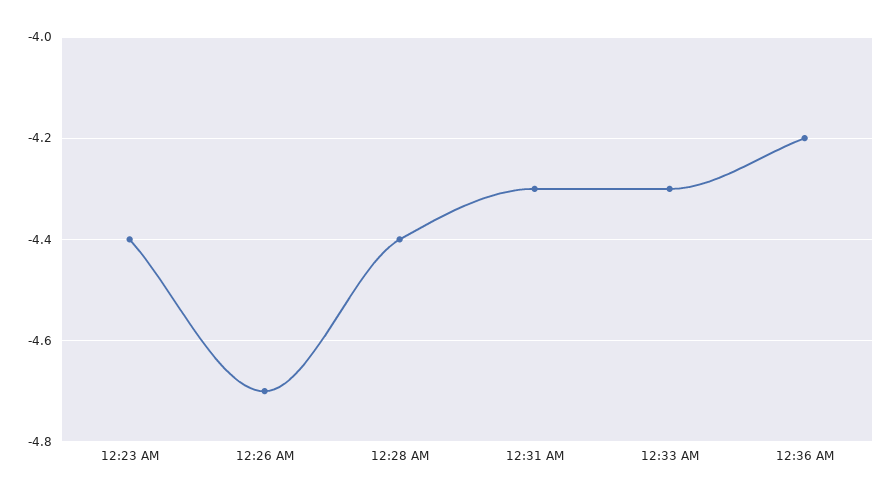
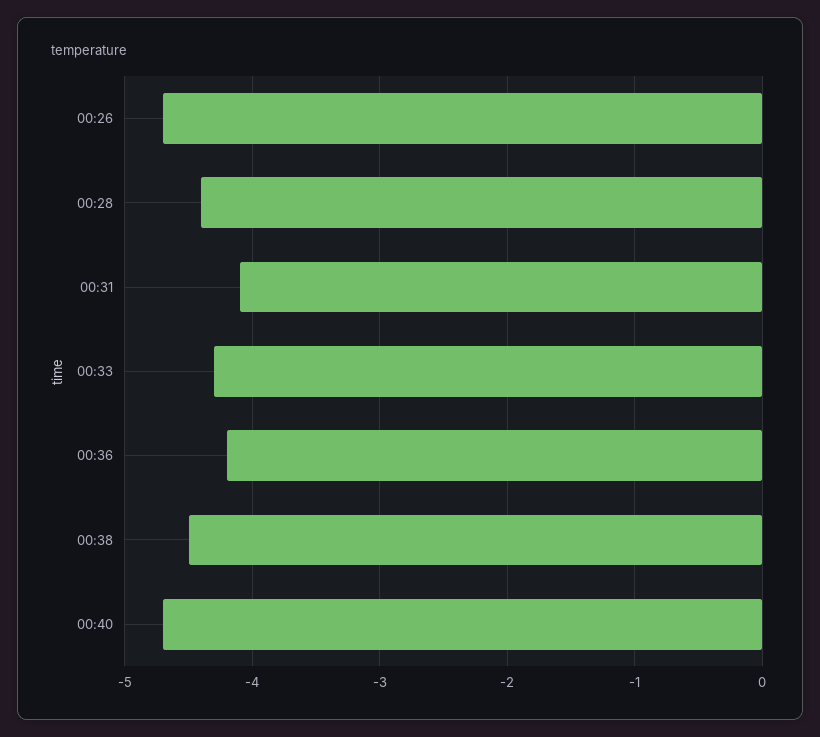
12:23 AM: -4.4 -> none
12:31 AM: -4.3 -> -4.1
00:38: none -> -4.5
00:40: none -> -4.7

